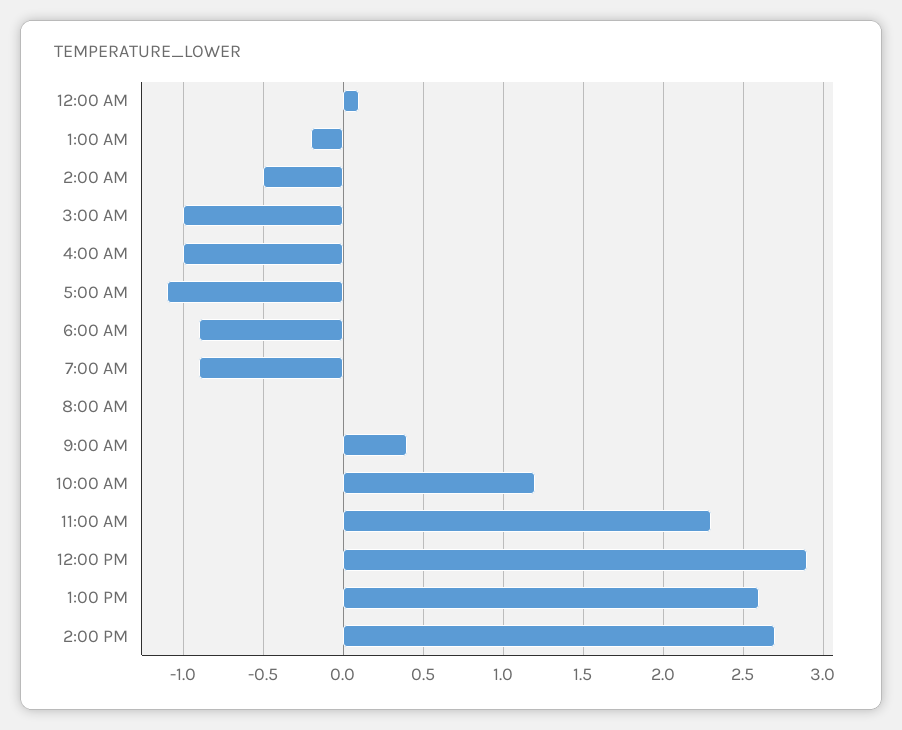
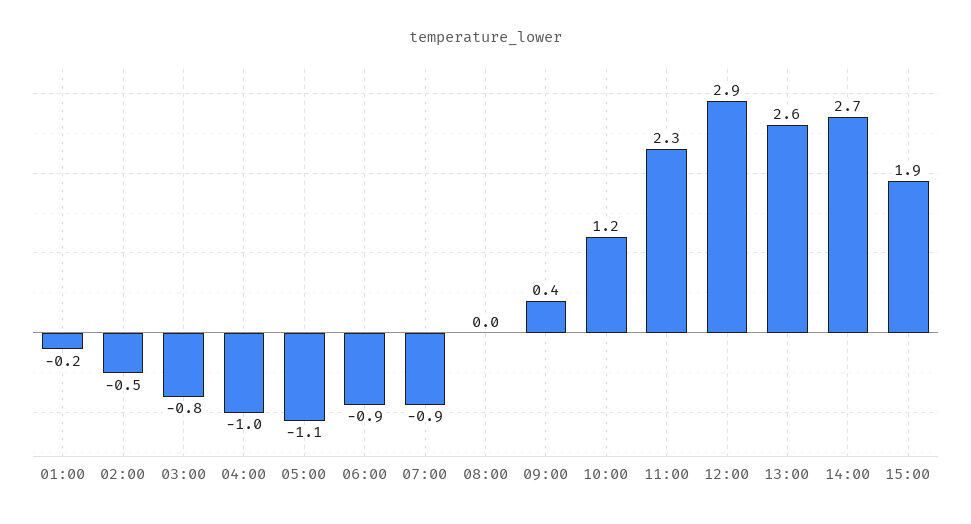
12:00 AM: 0.1 -> none
3:00 AM: -1 -> -0.8
15:00: none -> 1.9

